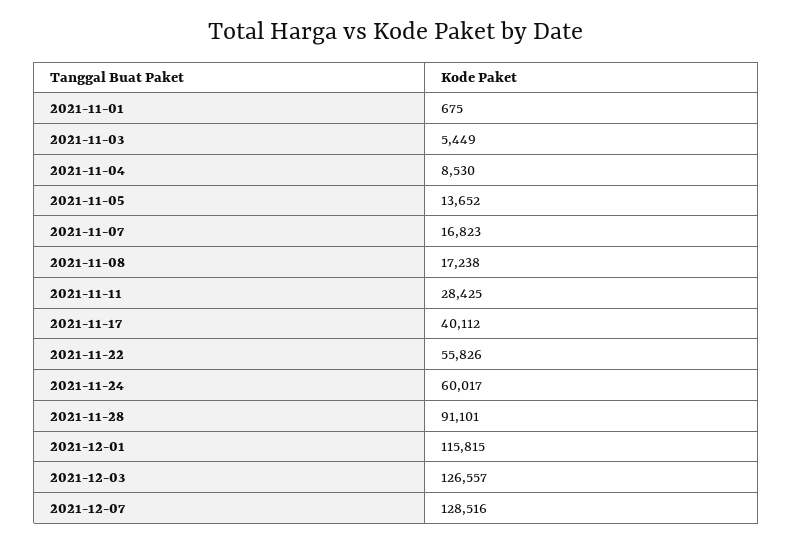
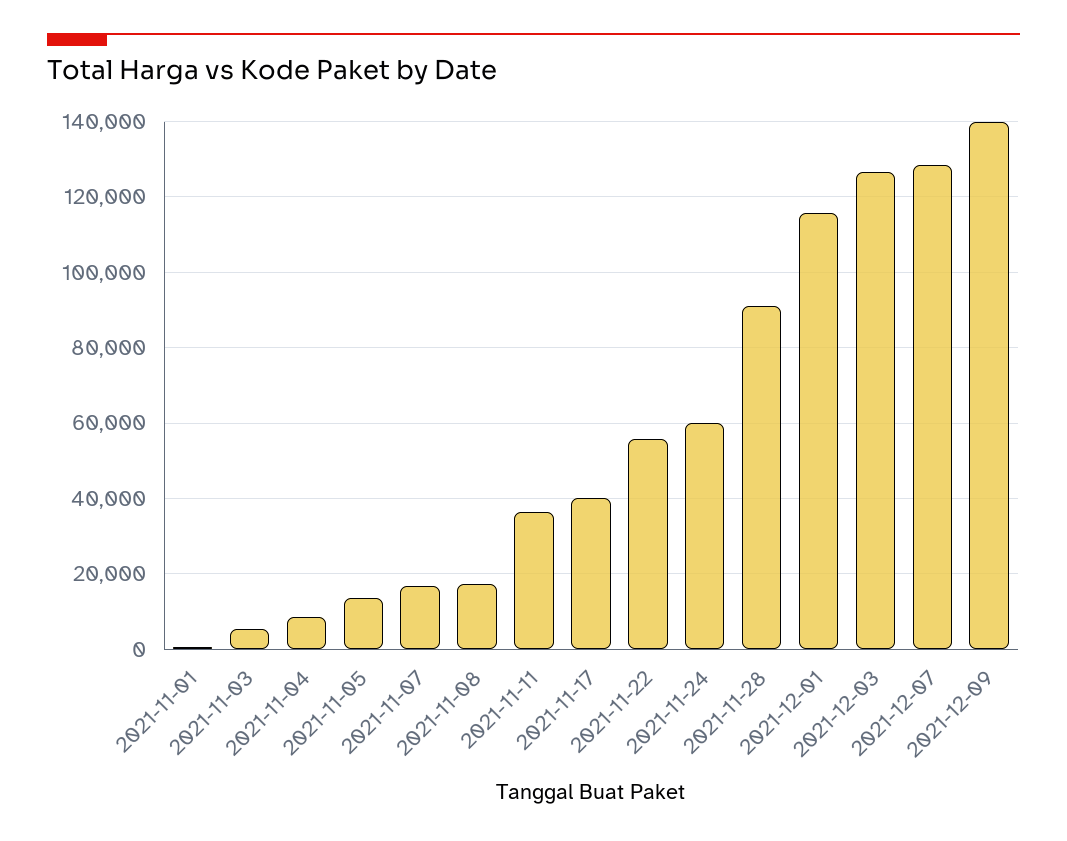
2021-11-11: 28425 -> 36000
2021-12-09: none -> 140000

